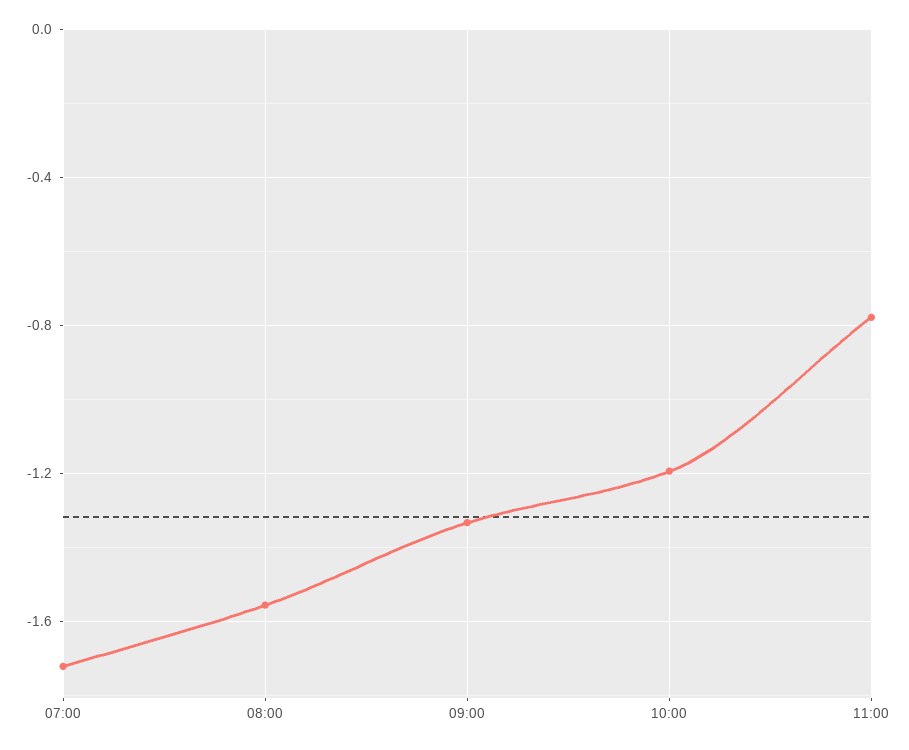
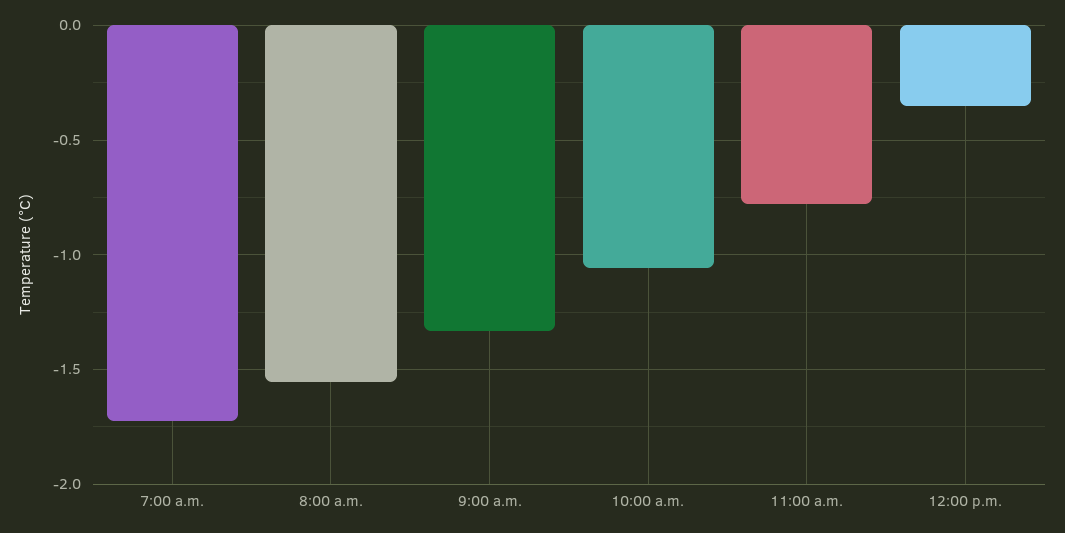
10:00: -1.2 -> -1.05
12:00 p.m.: none -> -0.35

